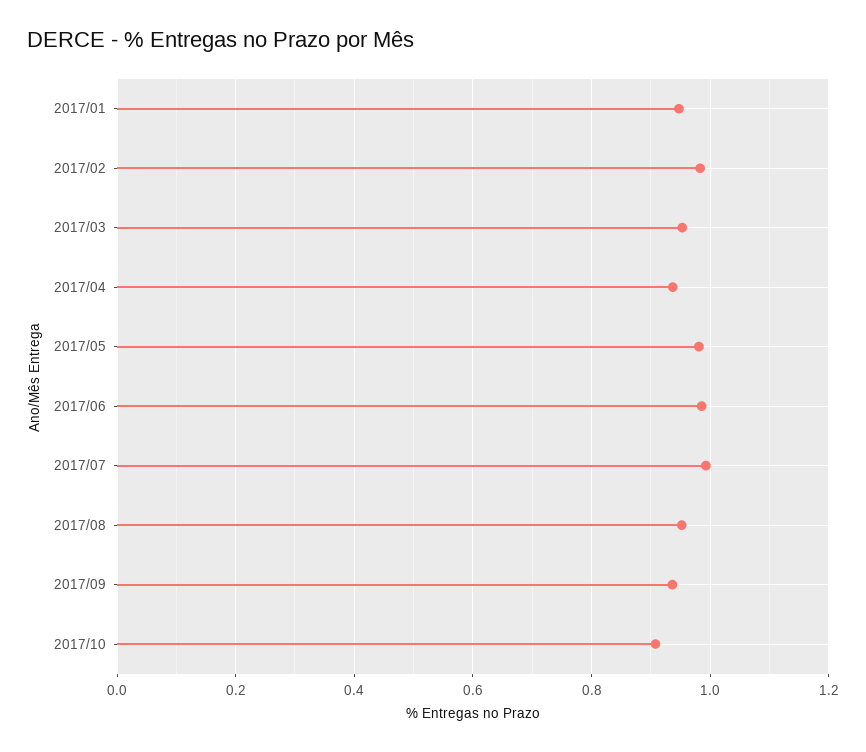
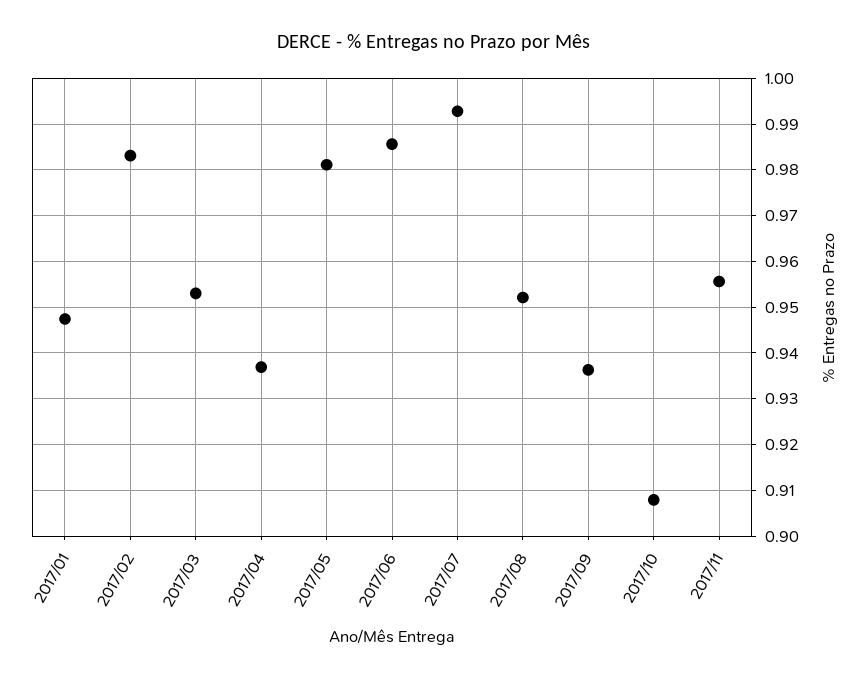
2017/11: none -> 0.956

